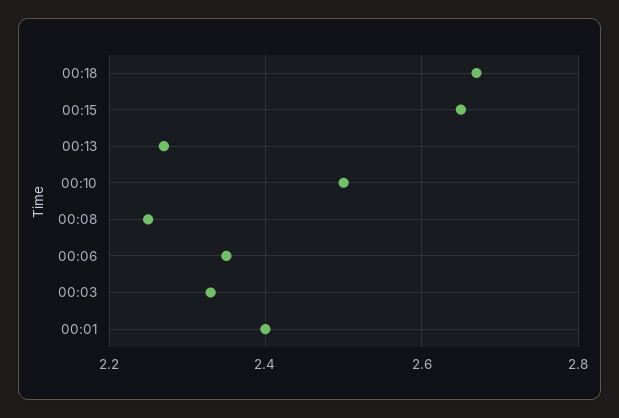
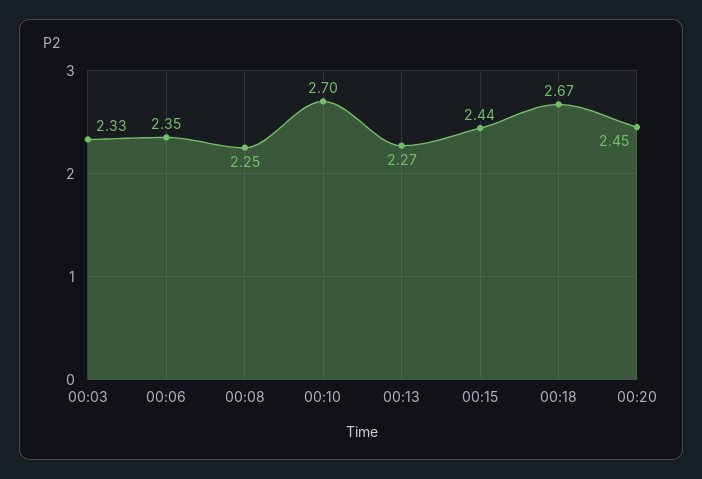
00:15: 2.65 -> 2.44
00:10: 2.5 -> 2.7
00:01: 2.4 -> none
00:20: none -> 2.45

